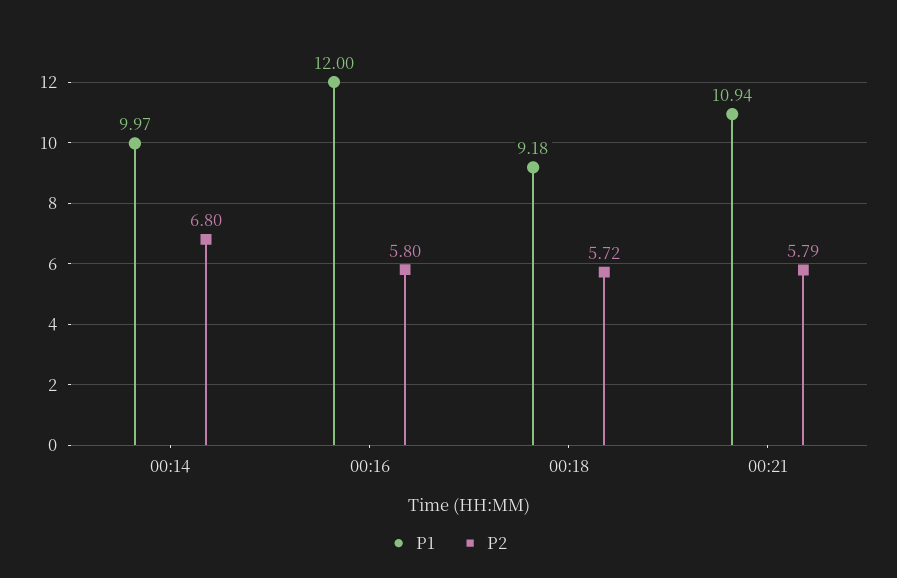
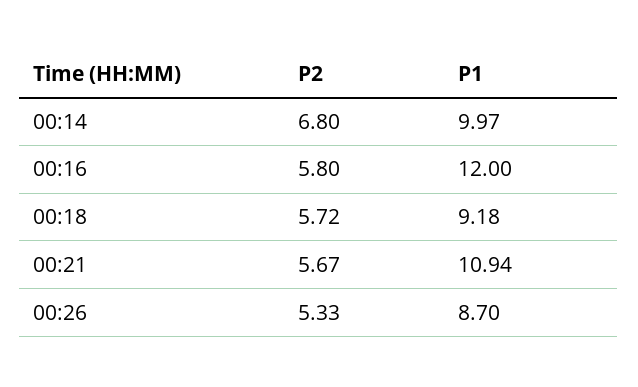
P2, 00:21: 5.79 -> 5.67
P2, 00:26: none -> 5.33
P1, 00:26: none -> 8.7

